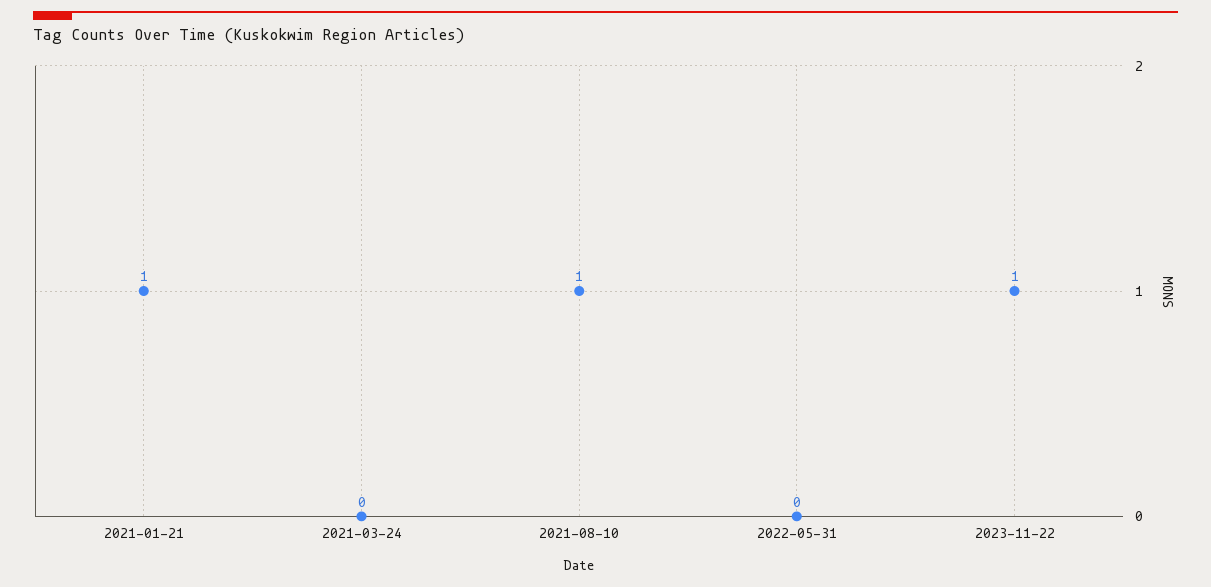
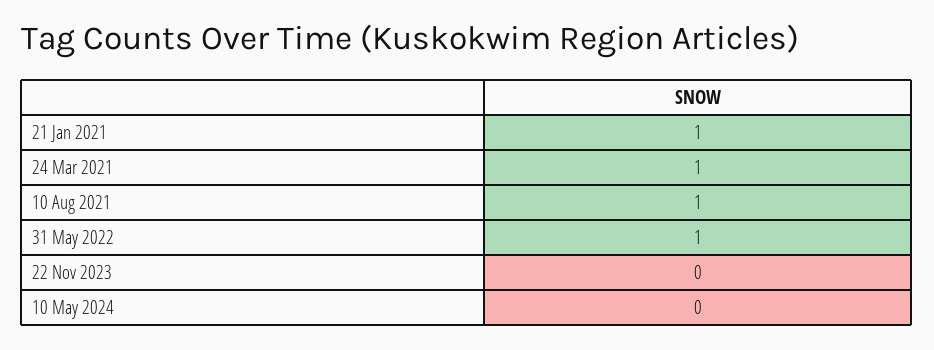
2021-03-24: 0 -> 1
2022-05-31: 0 -> 1
2023-11-22: 1 -> 0
10 May 2024: none -> 0

